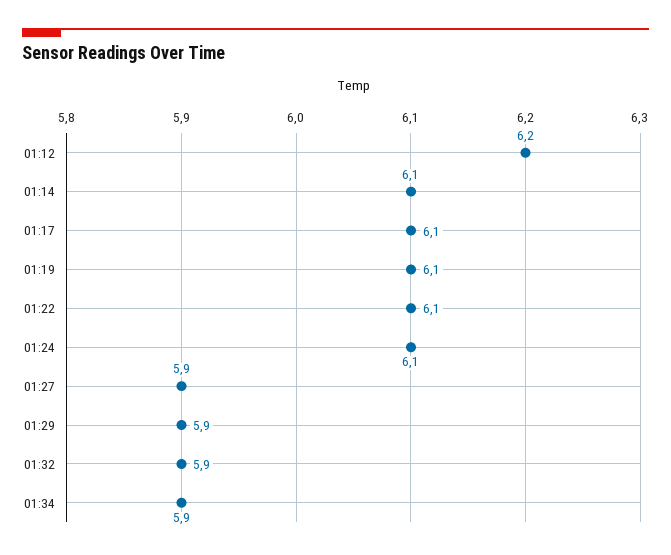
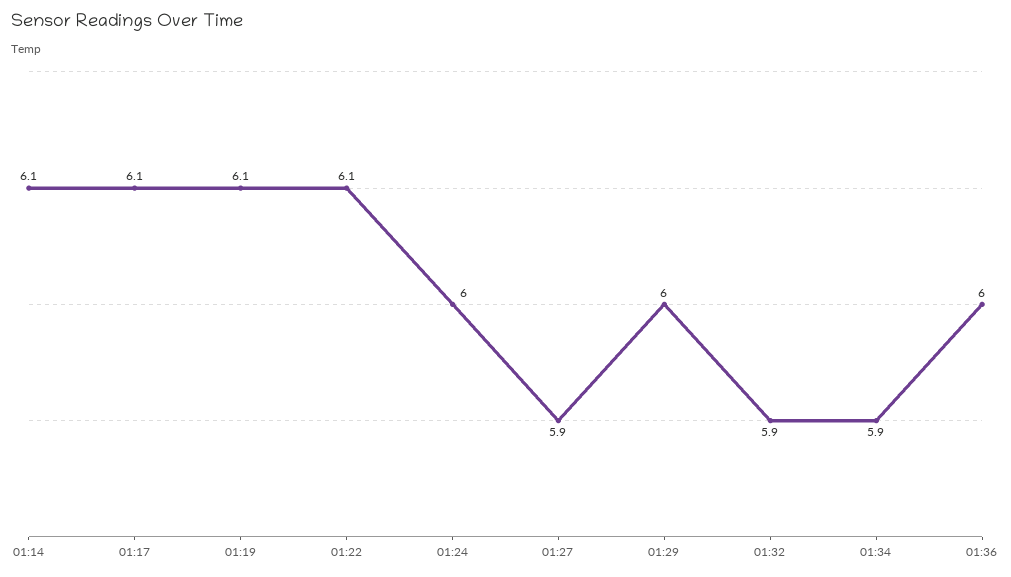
01:12: 6.2 -> none
01:24: 6.1 -> 6
01:29: 5.9 -> 6
01:36: none -> 6

